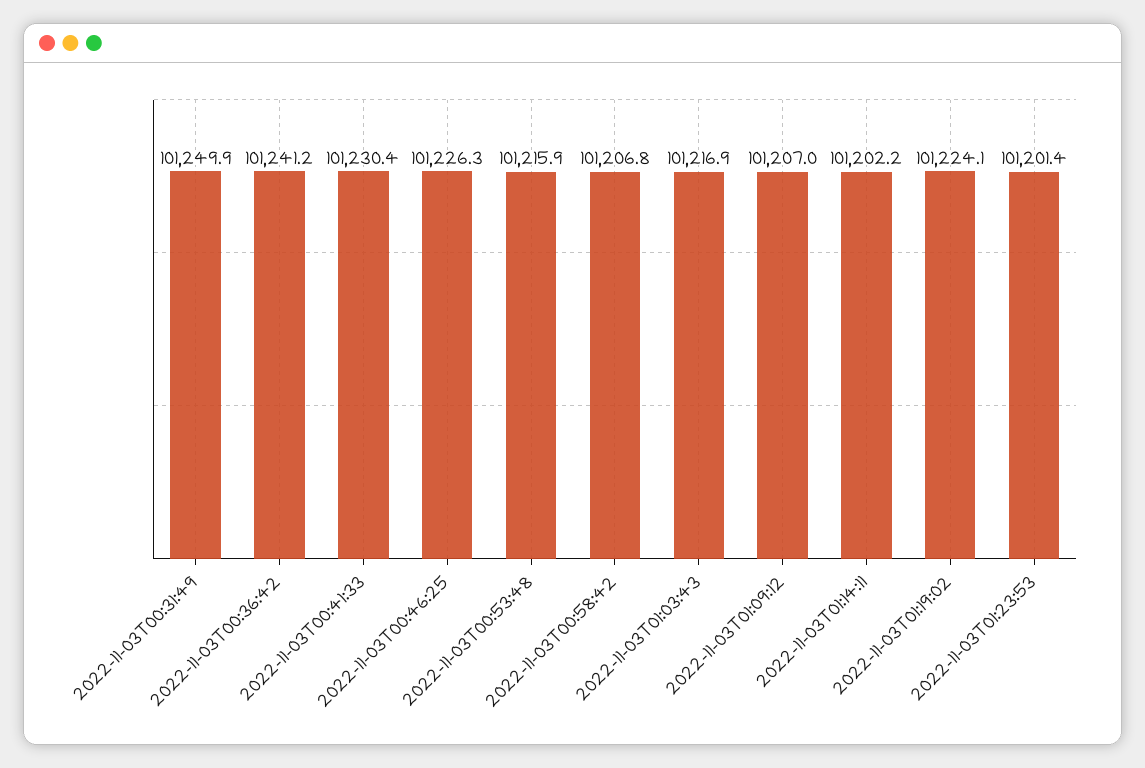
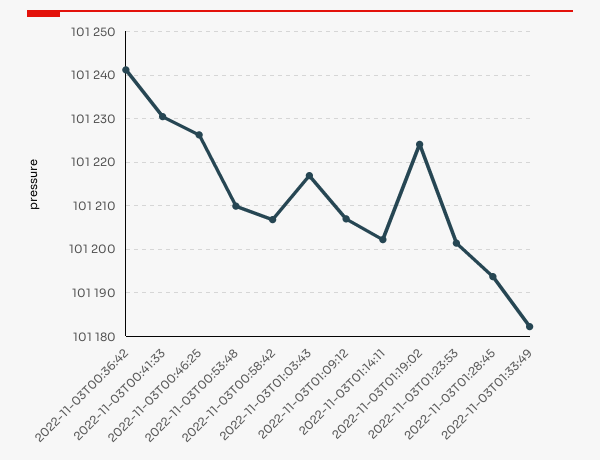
2022-11-03T00:31:49: 101249.9 -> none
2022-11-03T00:53:48: 101215.9 -> 101210
2022-11-03T01:28:45: none -> 101194
2022-11-03T01:33:49: none -> 101182

